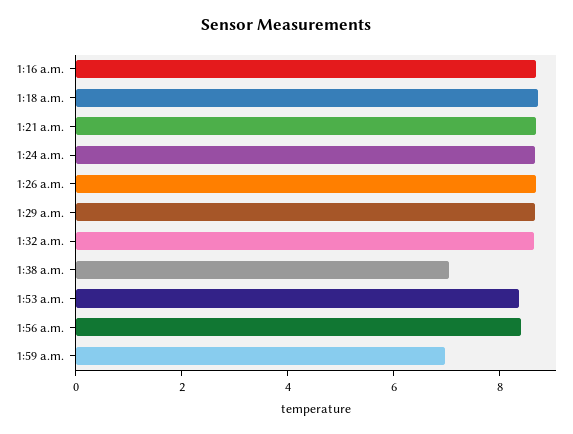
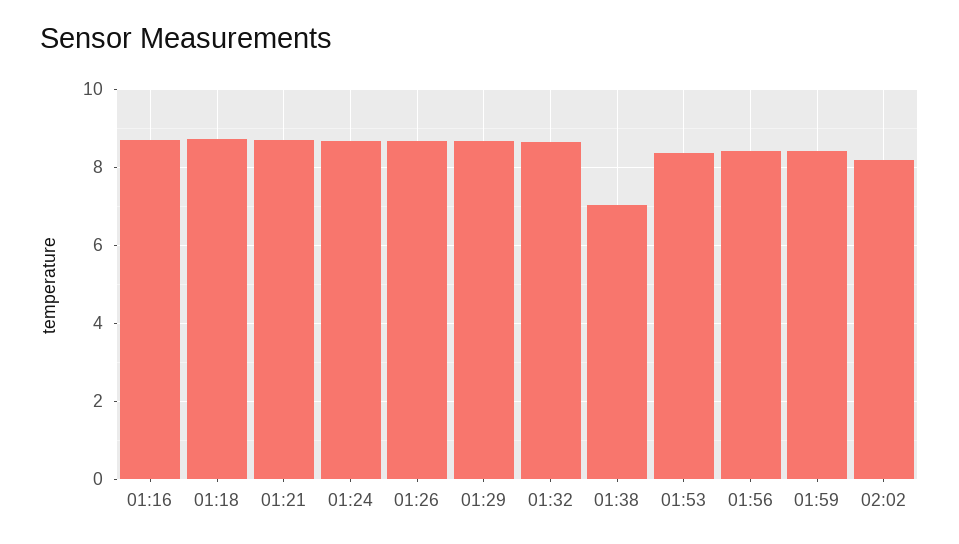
1:59 a.m.: 7 -> 8.4
02:02: none -> 8.2

